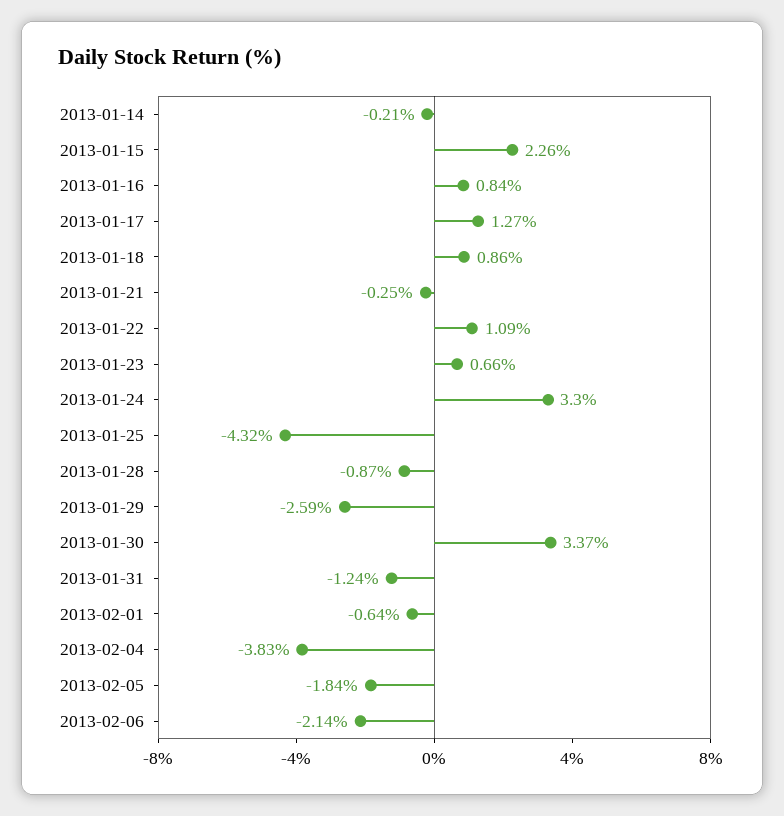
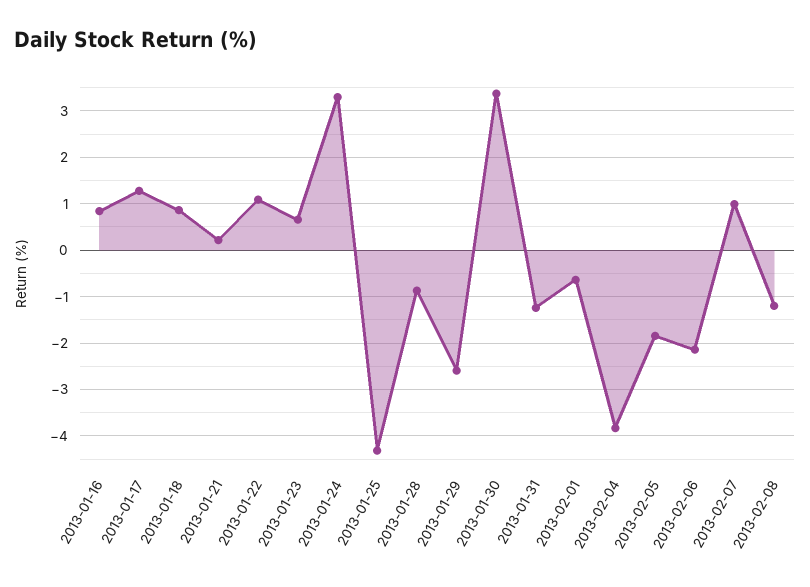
2013-01-14: -0.21 -> none
2013-01-15: 2.26 -> none
2013-01-21: -0.25 -> 0.2
2013-02-07: none -> 1
2013-02-08: none -> -1.2

